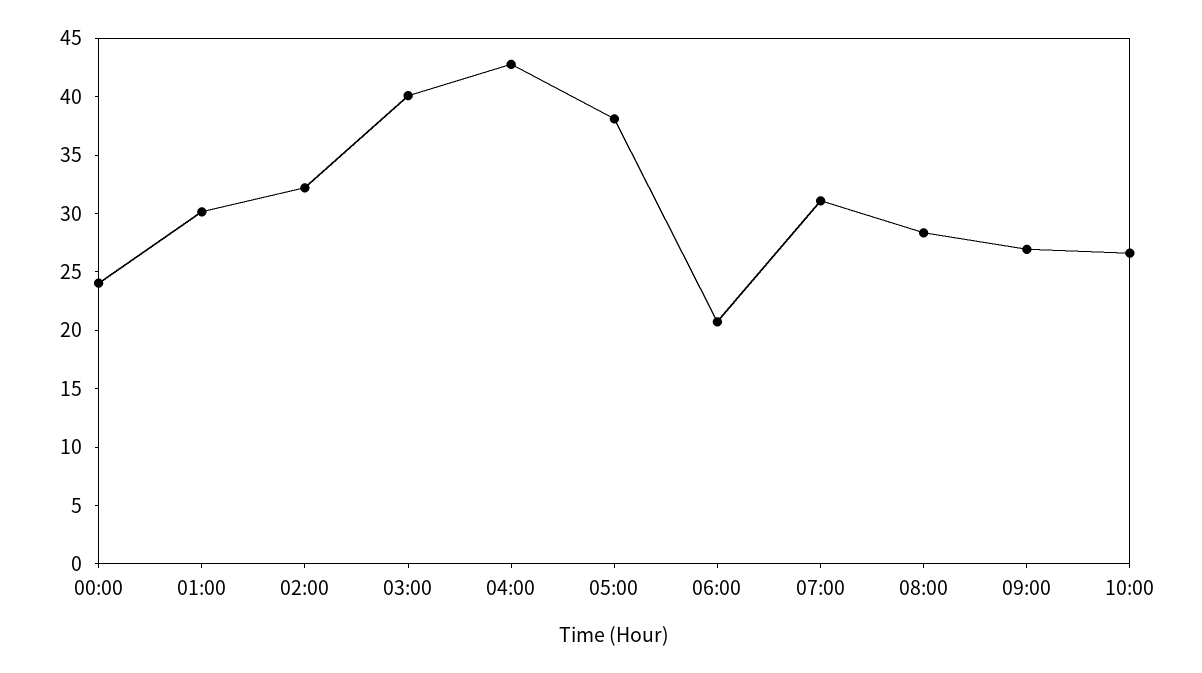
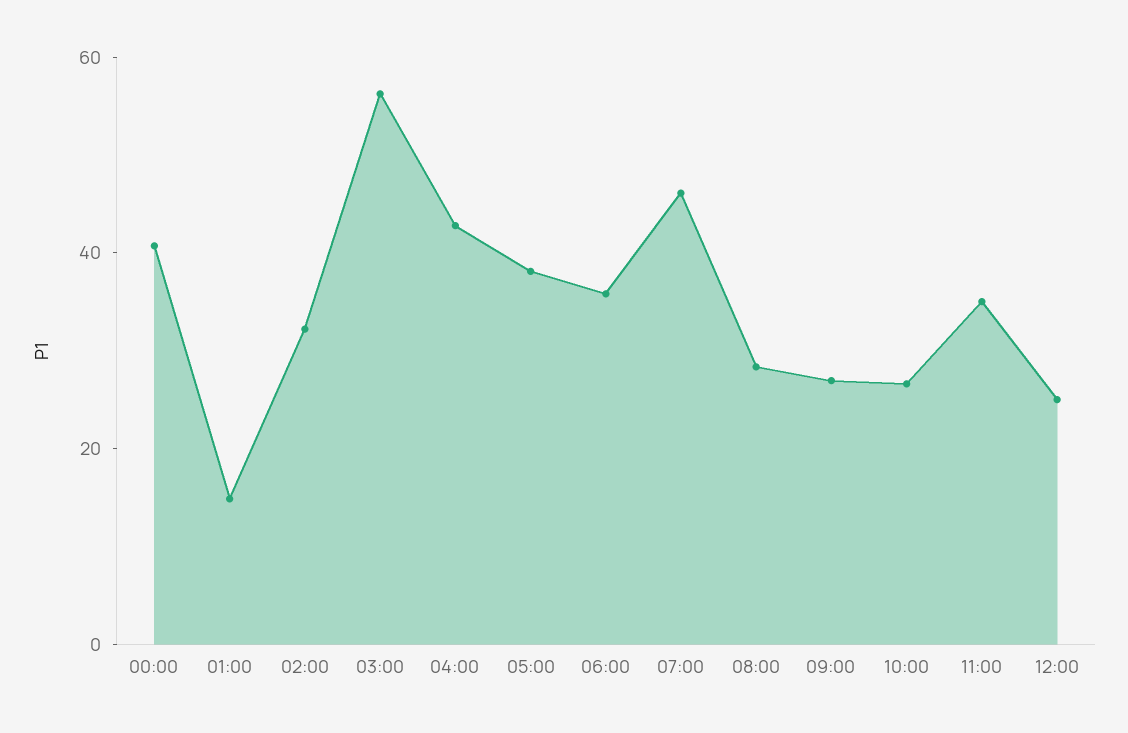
00:00: 24 -> 40
01:00: 30 -> 15
03:00: 40 -> 55
06:00: 21 -> 35
07:00: 31 -> 45
11:00: none -> 35
12:00: none -> 25

